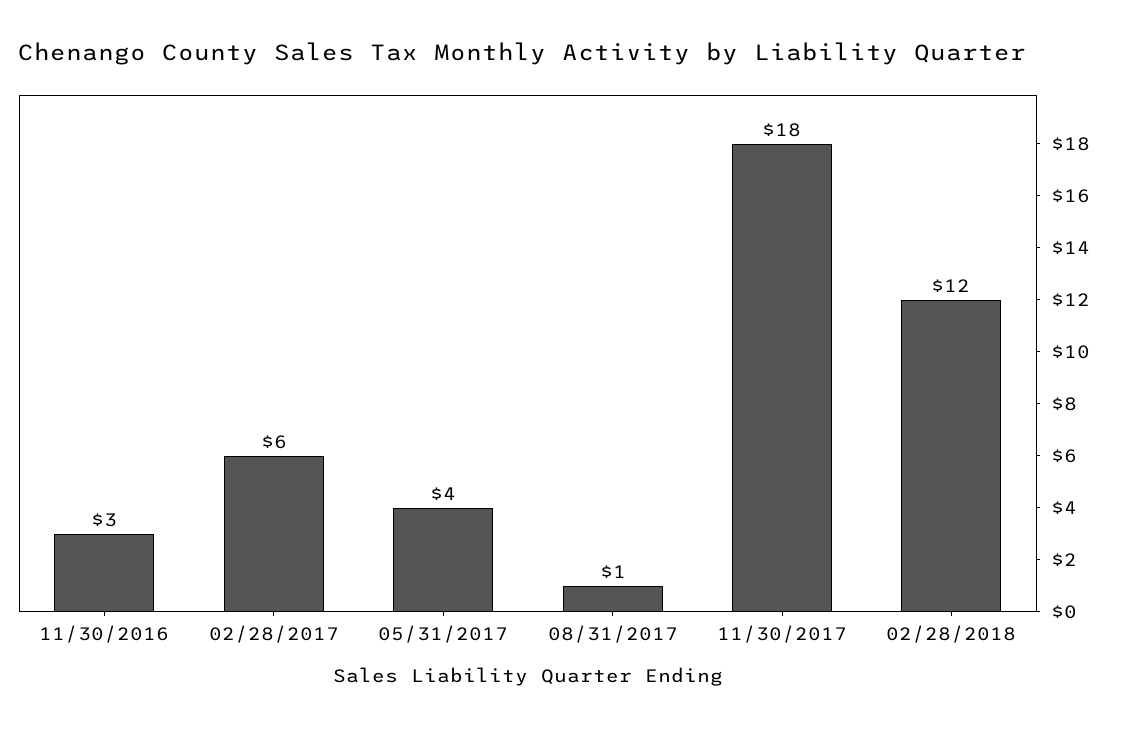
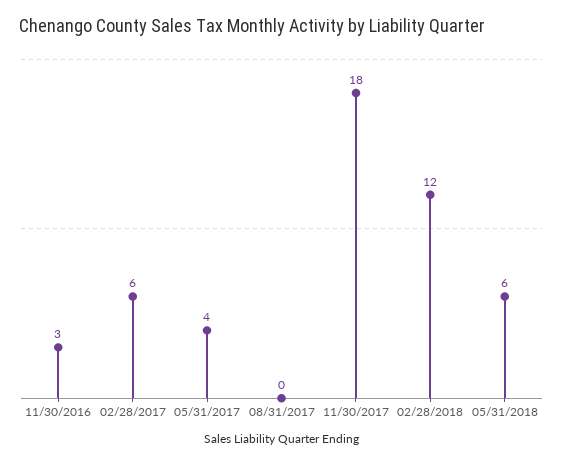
08/31/2017: 1 -> 0
05/31/2018: none -> 6

